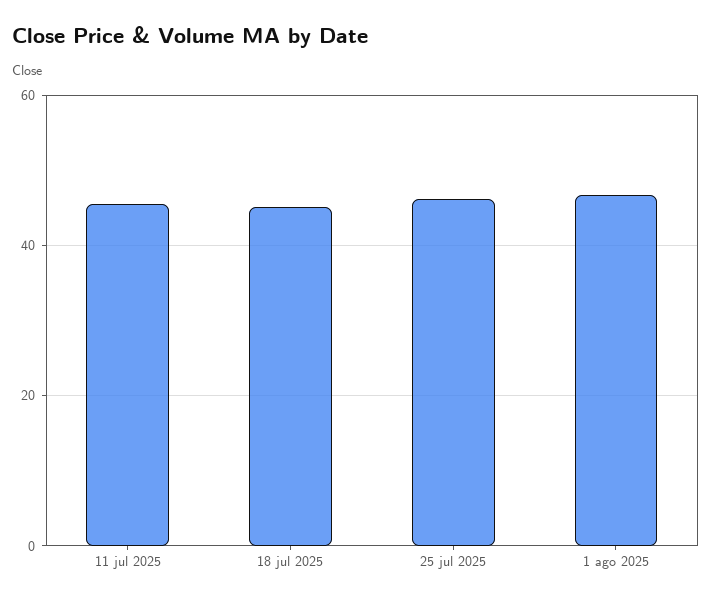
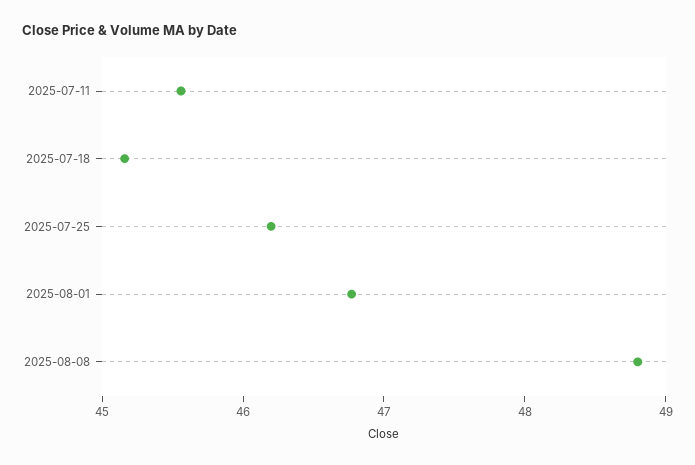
2025-08-08: none -> 48.8

